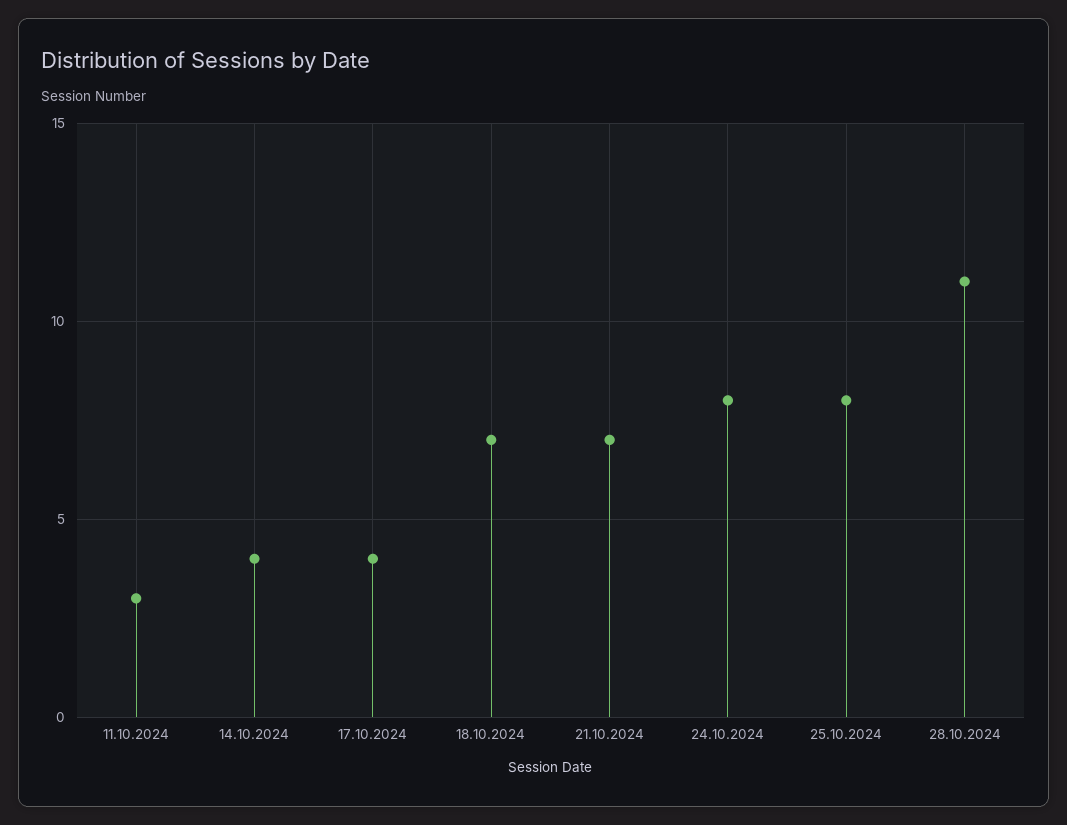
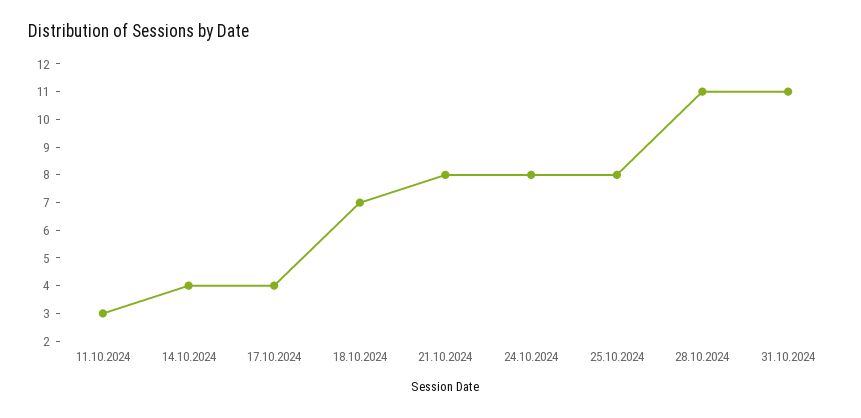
21.10.2024: 7 -> 8
31.10.2024: none -> 11

